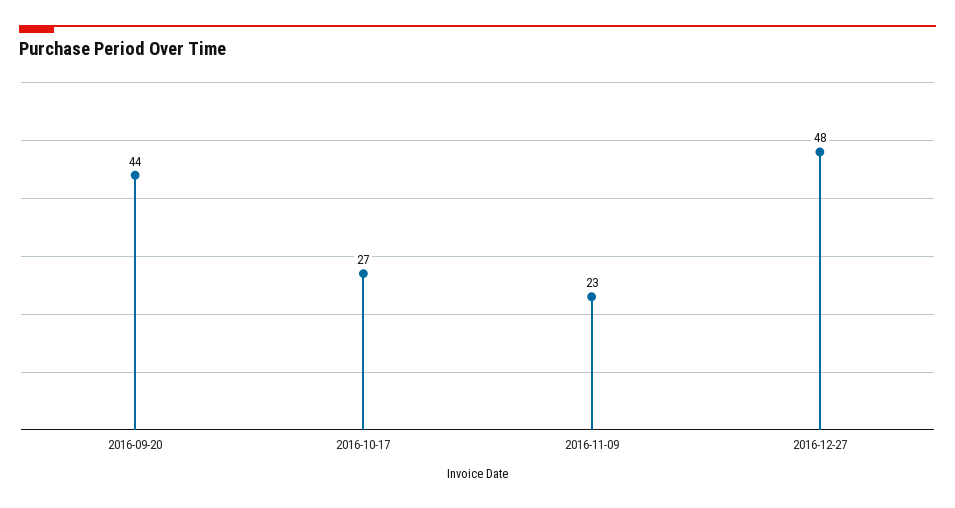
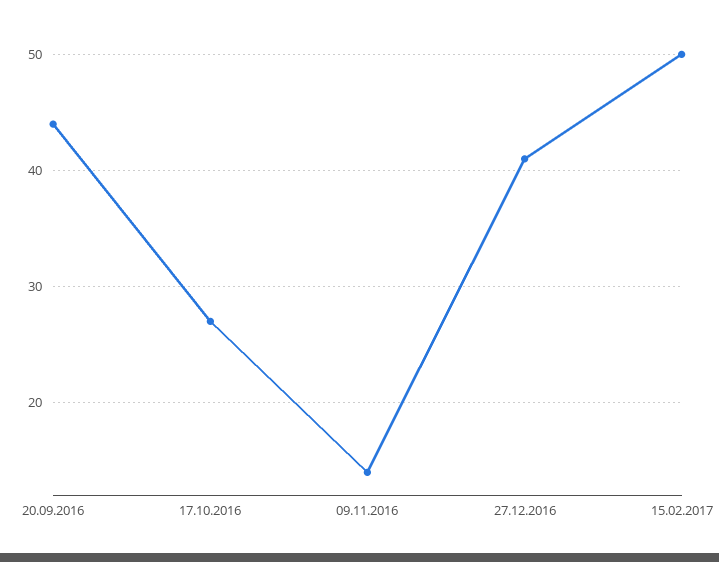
2016-11-09: 23 -> 14
2016-12-27: 48 -> 41
15.02.2017: none -> 50

